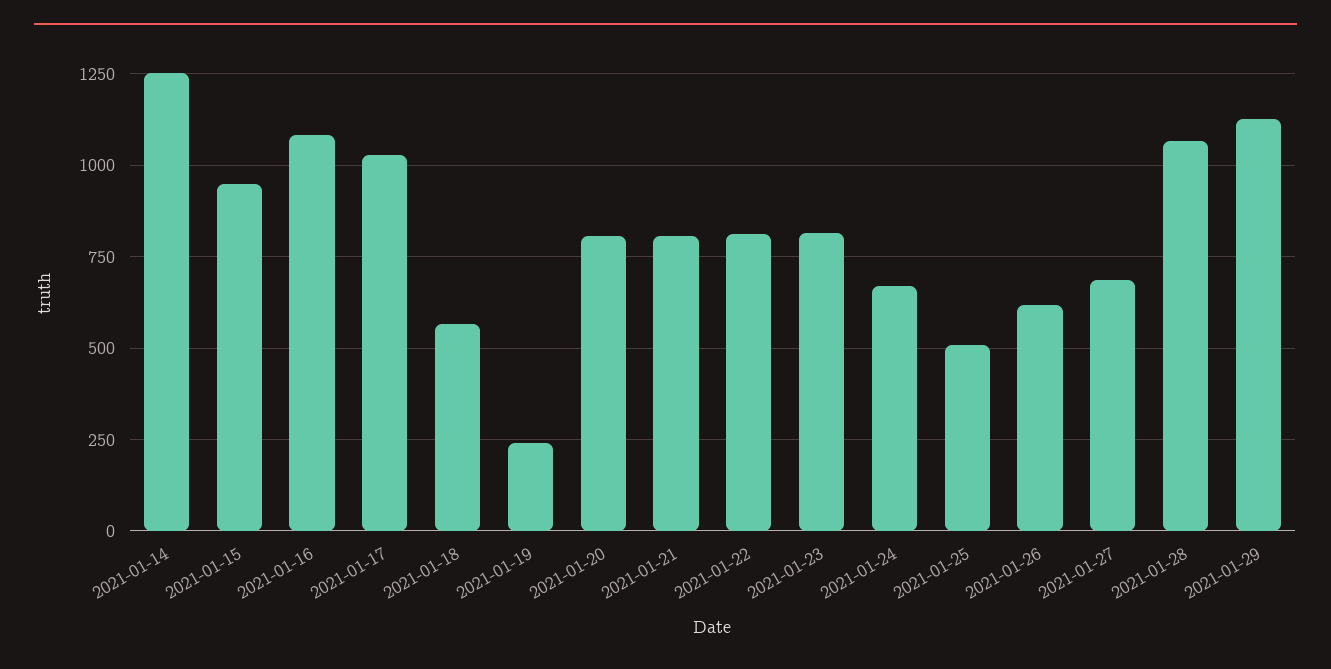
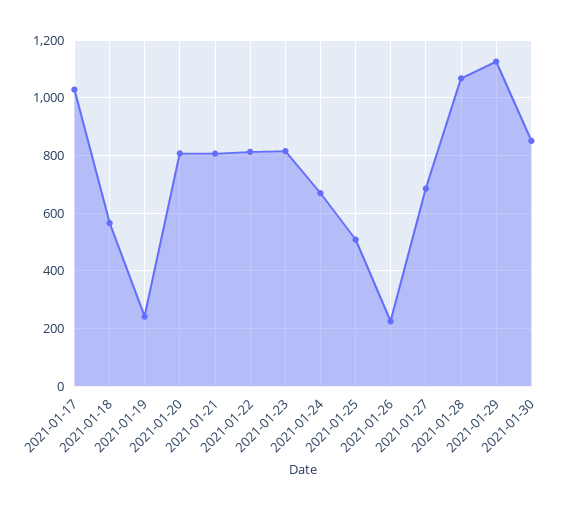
2021-01-14: 1250 -> none
2021-01-15: 950 -> none
2021-01-16: 1075 -> none
2021-01-26: 625 -> 225
2021-01-30: none -> 850

